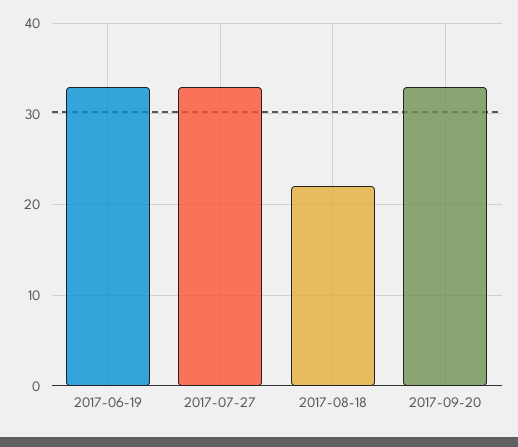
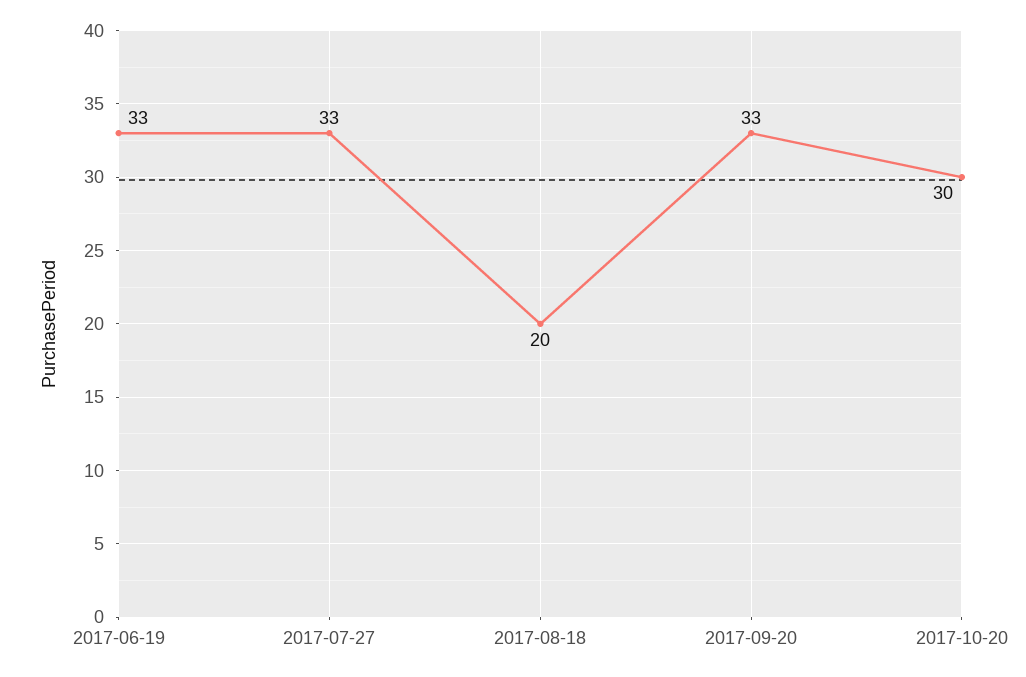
2017-08-18: 22 -> 20
2017-10-20: none -> 30

